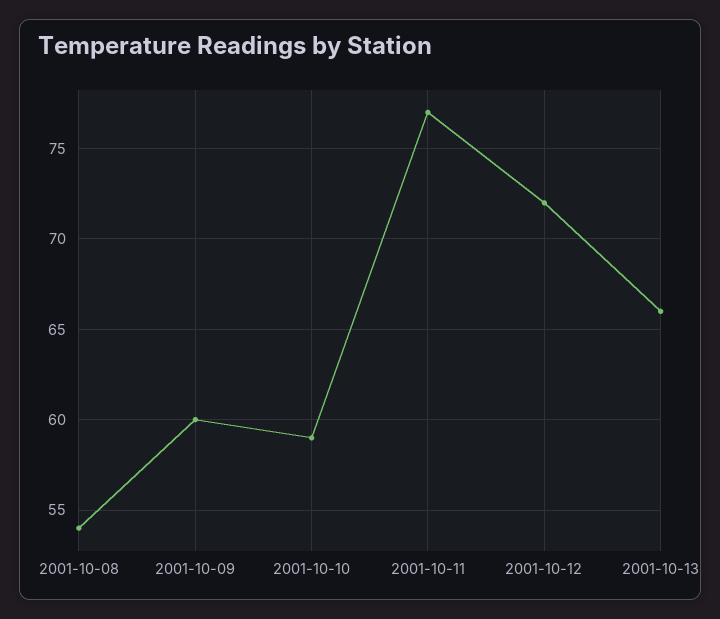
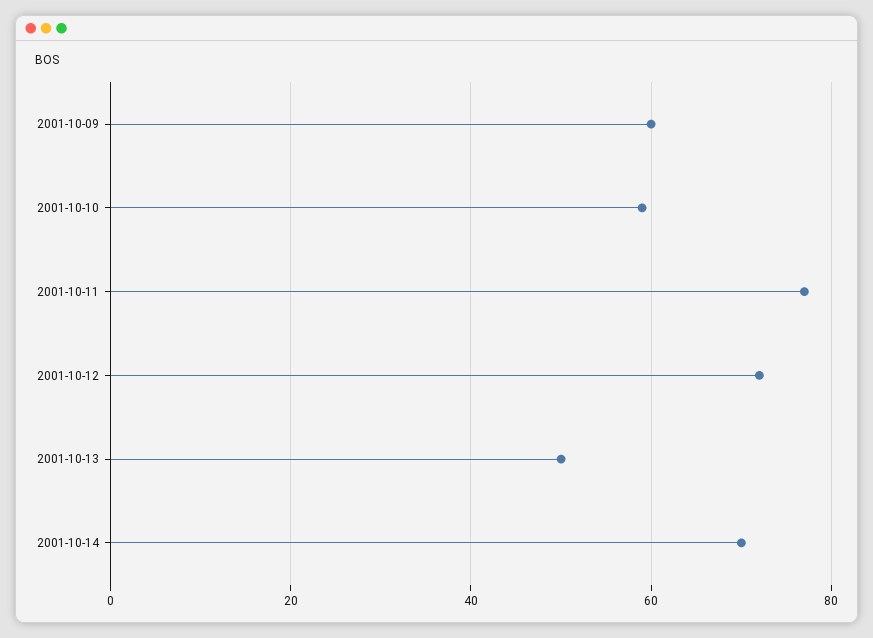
2001-10-08: 54 -> none
2001-10-13: 66 -> 50
2001-10-14: none -> 70

